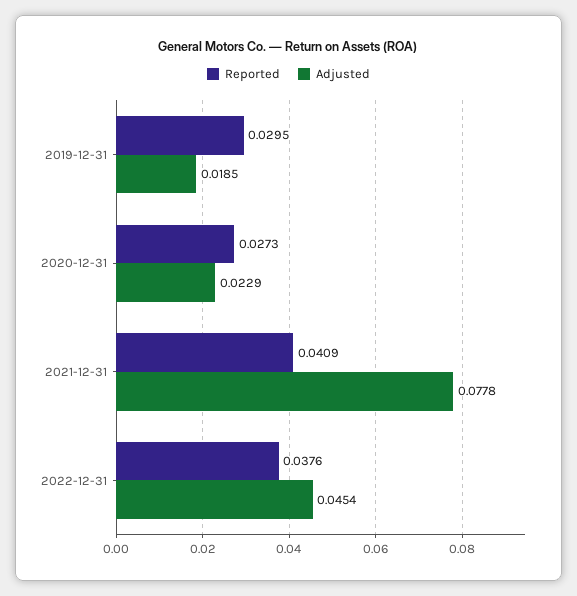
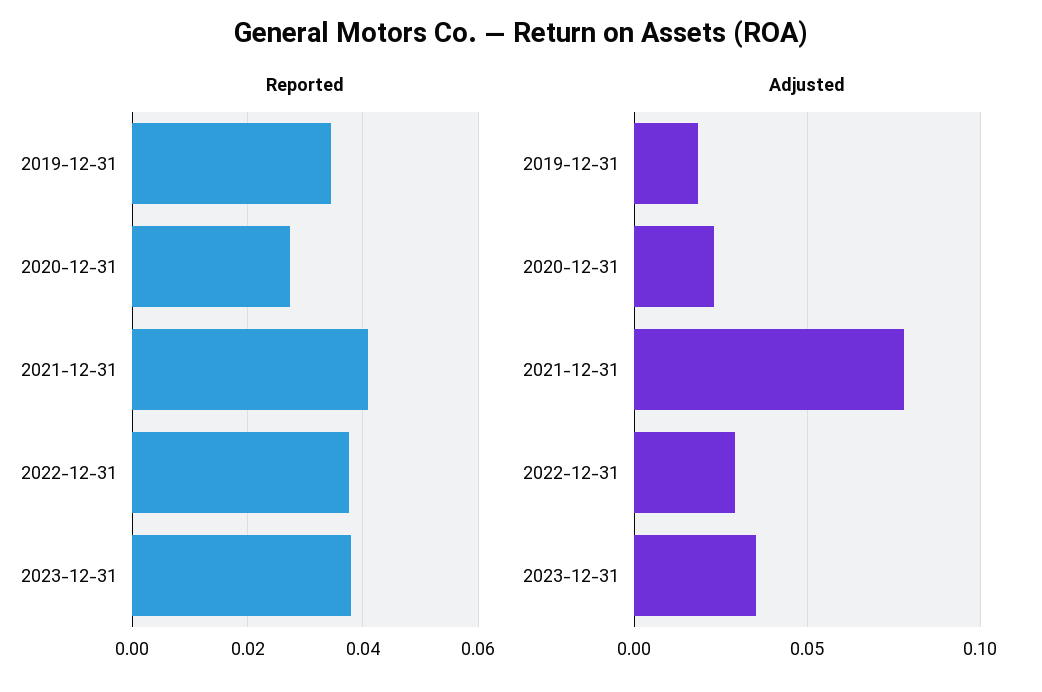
Reported, 2019-12-31: 0.0295 -> 0.034
Adjusted, 2022-12-31: 0.0454 -> 0.03
Reported, 2023-12-31: none -> 0.038
Adjusted, 2023-12-31: none -> 0.035

